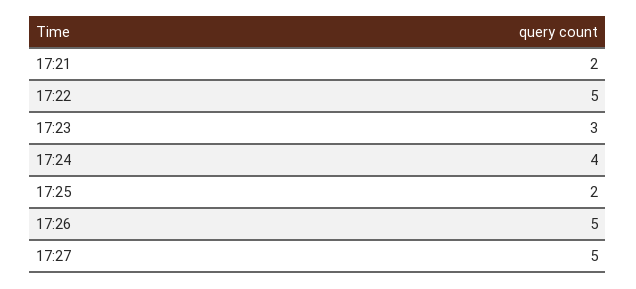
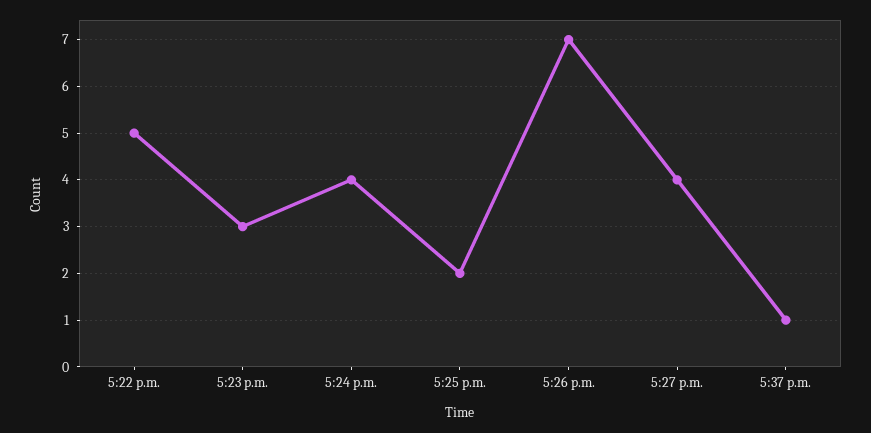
17:21: 2 -> none
17:26: 5 -> 7
17:27: 5 -> 4
5:37 p.m.: none -> 1

